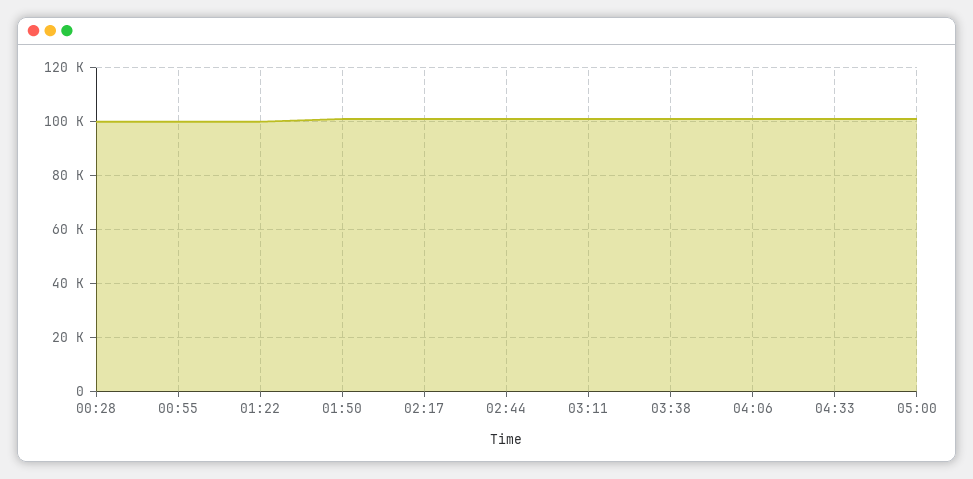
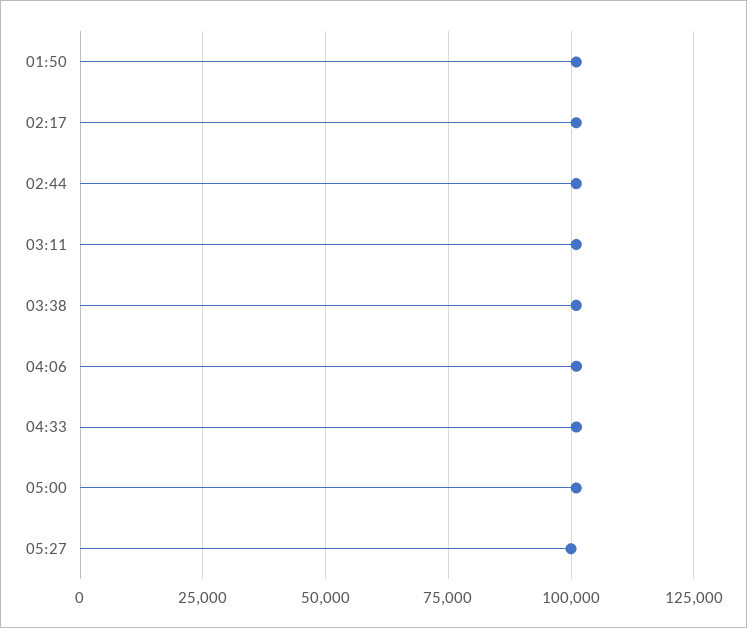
00:28: 100000 -> none
00:55: 100000 -> none
01:22: 100000 -> none
05:27: none -> 100000

